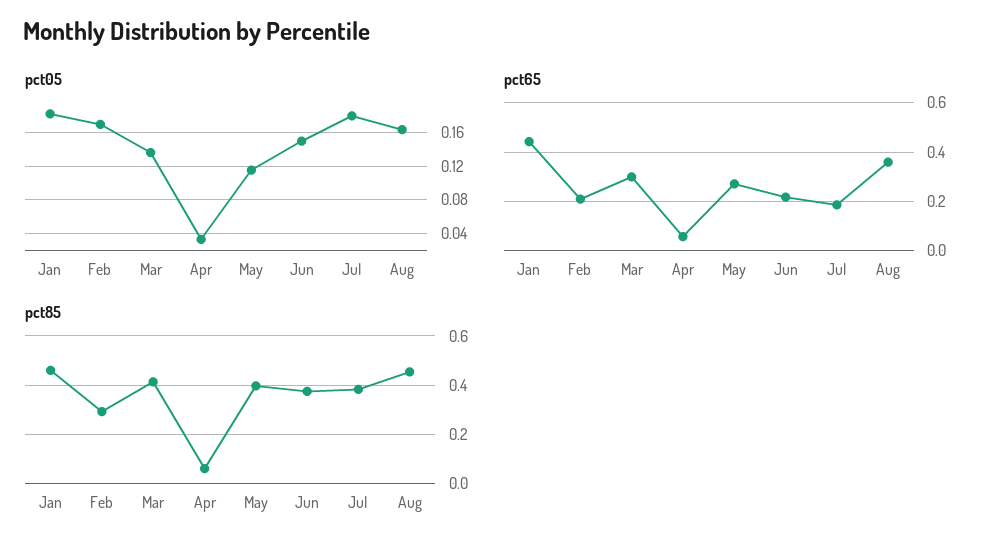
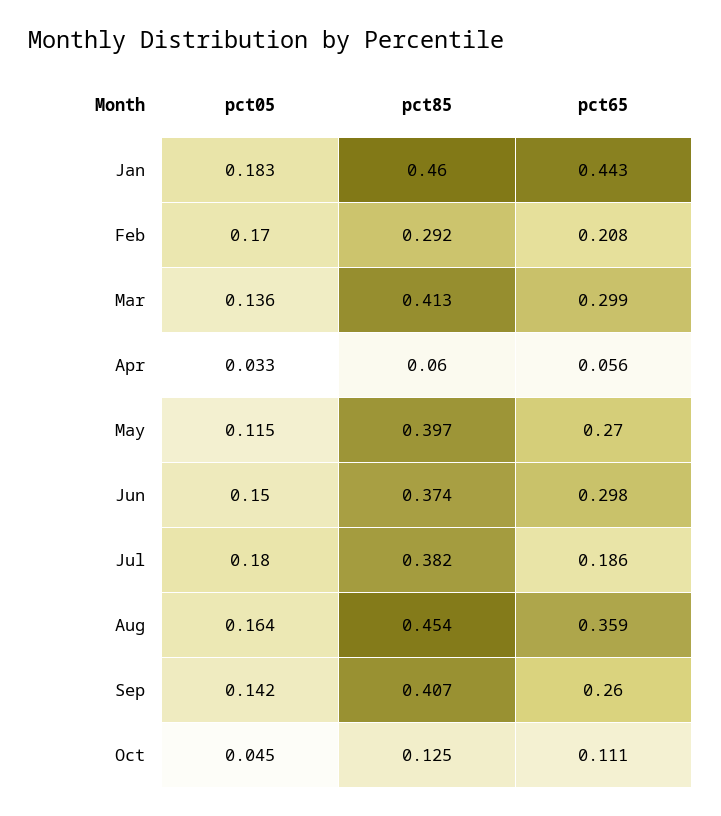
pct65, Jun: 0.225 -> 0.298
pct05, Sep: none -> 0.142
pct85, Sep: none -> 0.407
pct65, Sep: none -> 0.26
pct05, Oct: none -> 0.045
pct85, Oct: none -> 0.125
pct65, Oct: none -> 0.111

